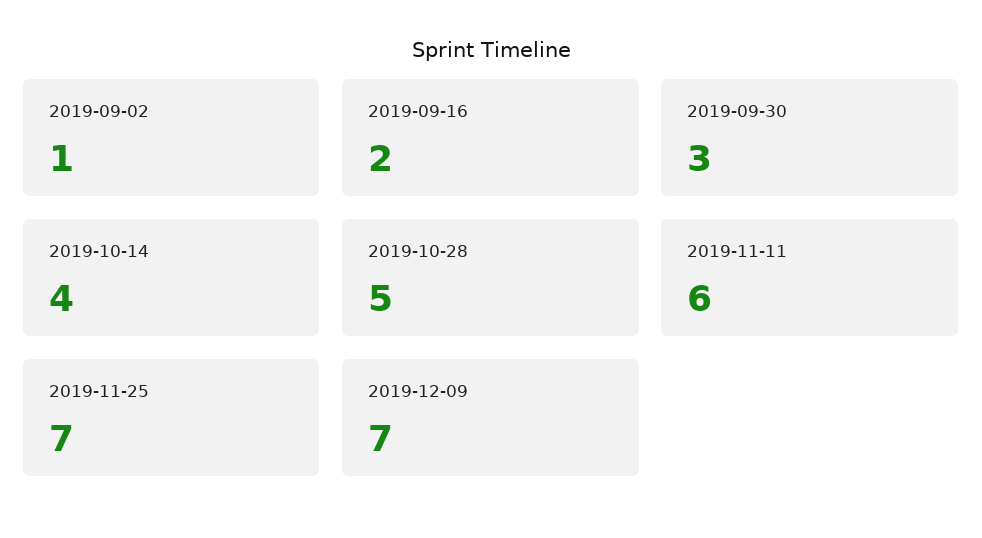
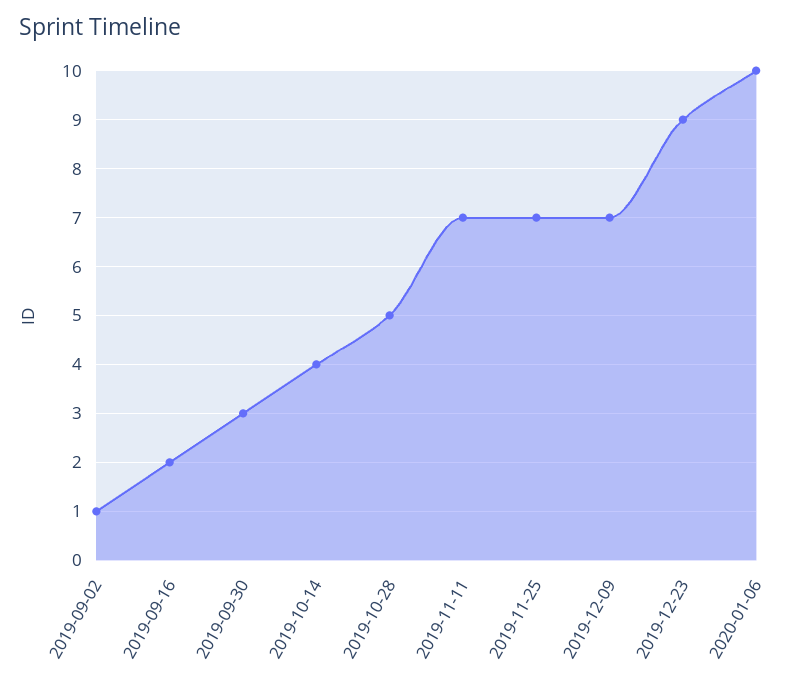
2019-11-11: 6 -> 7
2019-12-23: none -> 9
2020-01-06: none -> 10

